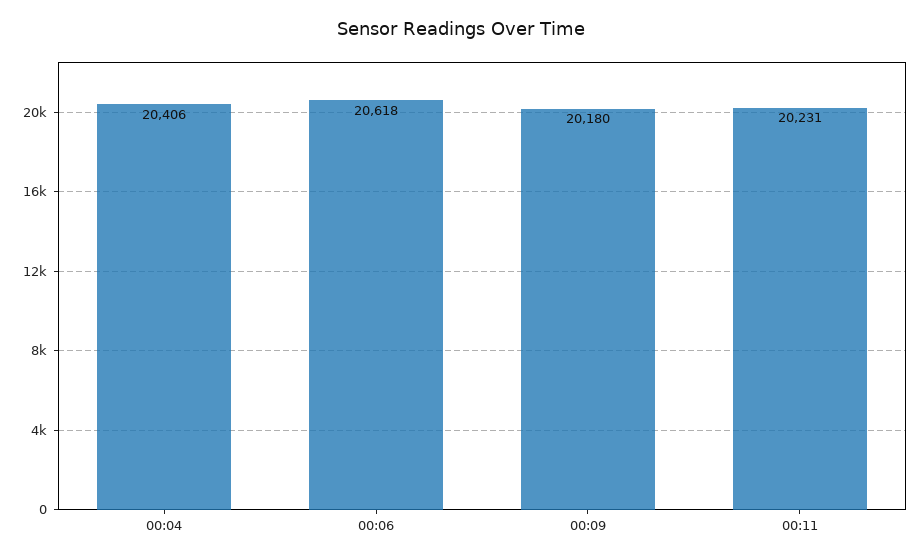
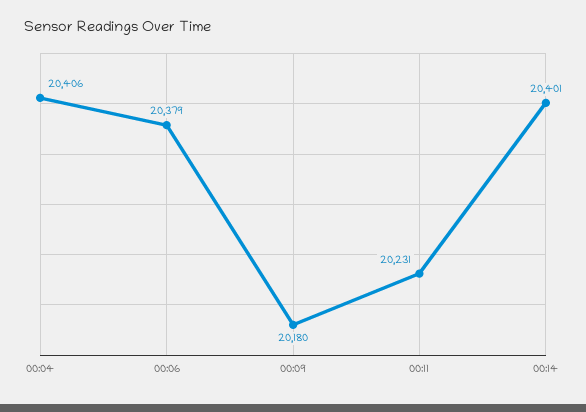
00:06: 20618 -> 20379
00:14: none -> 20401

